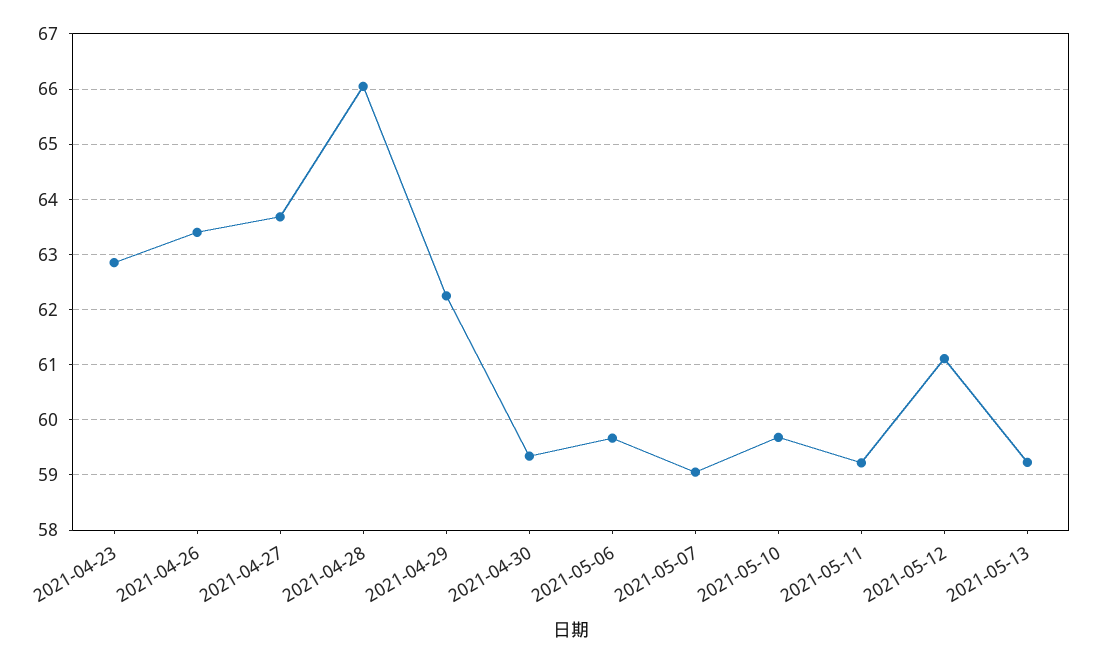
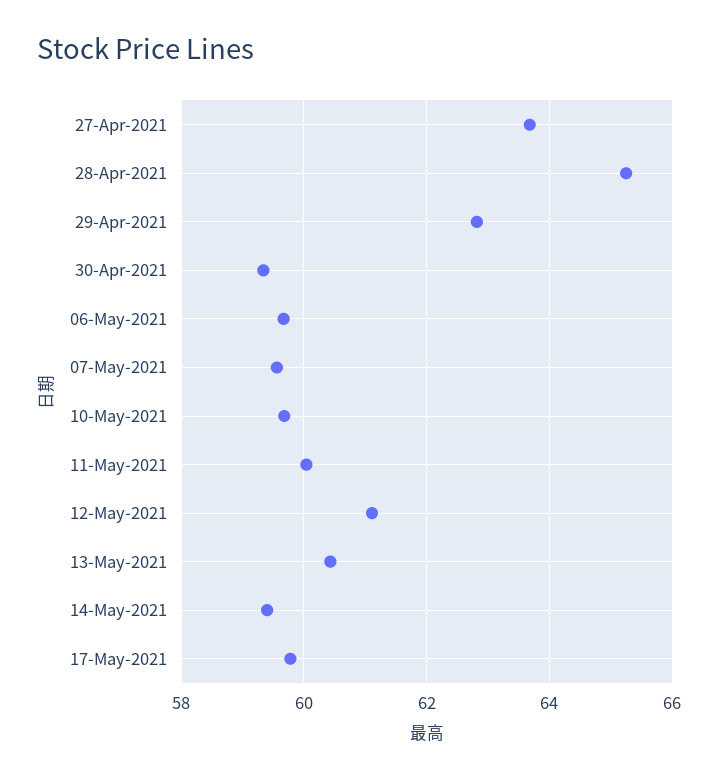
2021-04-23: 62.8 -> none
2021-04-26: 63.4 -> none
2021-04-28: 66 -> 65.2
2021-04-29: 62.2 -> 62.8
2021-05-07: 59 -> 59.6
2021-05-11: 59.2 -> 60
2021-05-13: 59.2 -> 60.4
14-May-2021: none -> 59.4
17-May-2021: none -> 59.8

